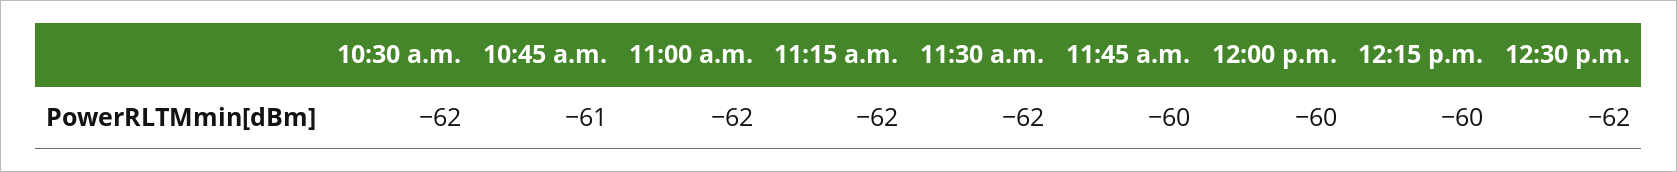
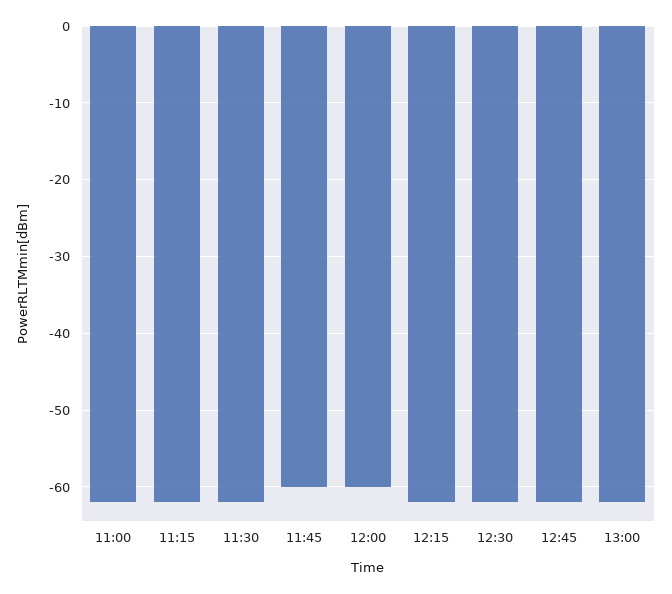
10:30 a.m.: -62 -> none
10:45 a.m.: -61 -> none
12:15 p.m.: -60 -> -62
12:45: none -> -62
13:00: none -> -62

